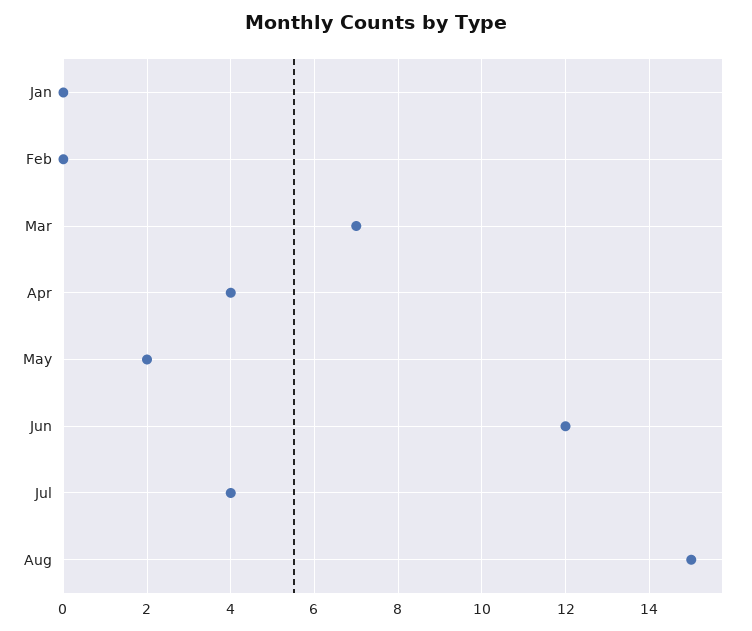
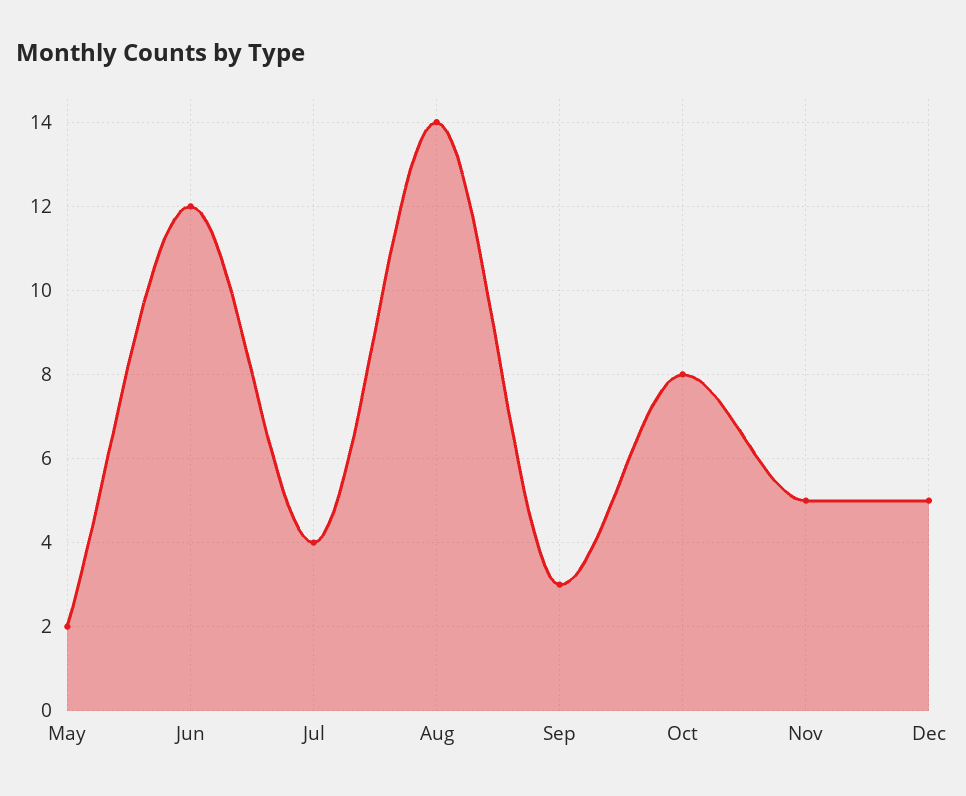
Jan: 0 -> none
Feb: 0 -> none
Mar: 7 -> none
Apr: 4 -> none
Aug: 15 -> 14
Sep: none -> 3
Oct: none -> 8
Nov: none -> 5
Dec: none -> 5

